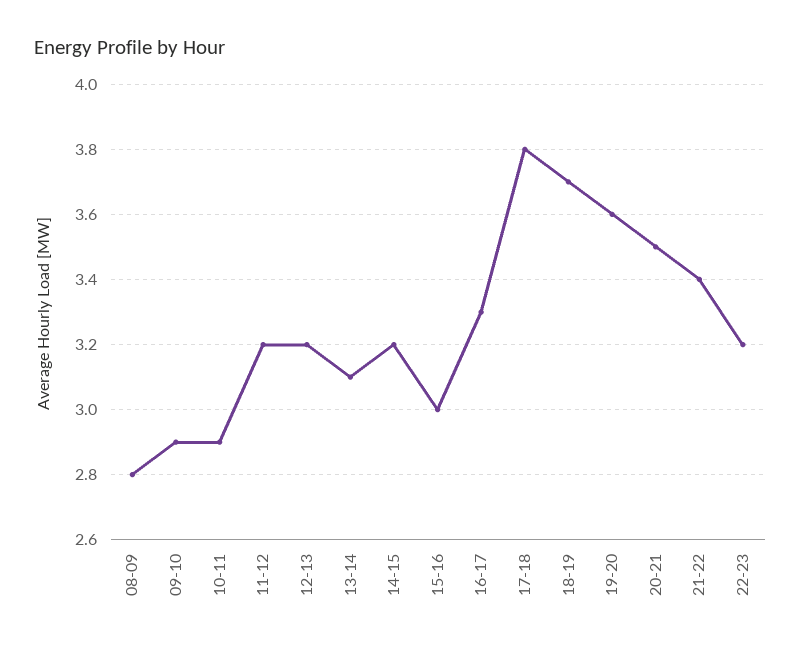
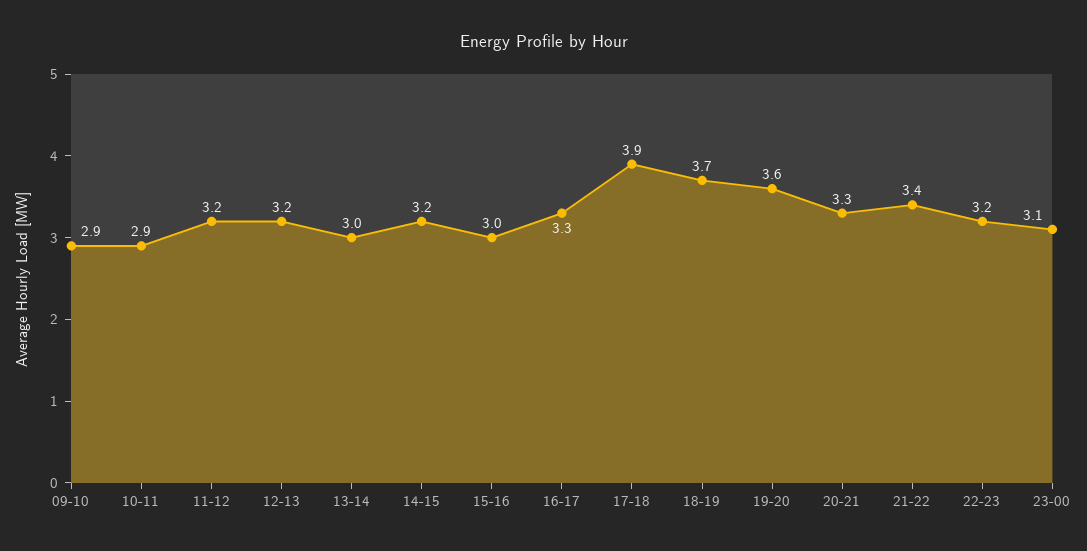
08-09: 2.8 -> none
13-14: 3.1 -> 3
17-18: 3.8 -> 3.9
20-21: 3.5 -> 3.3
23-00: none -> 3.1

